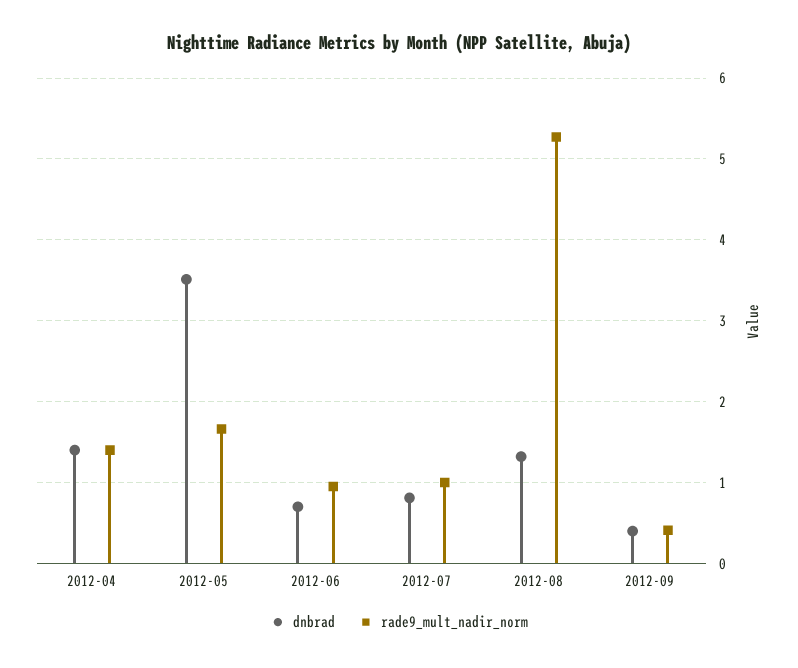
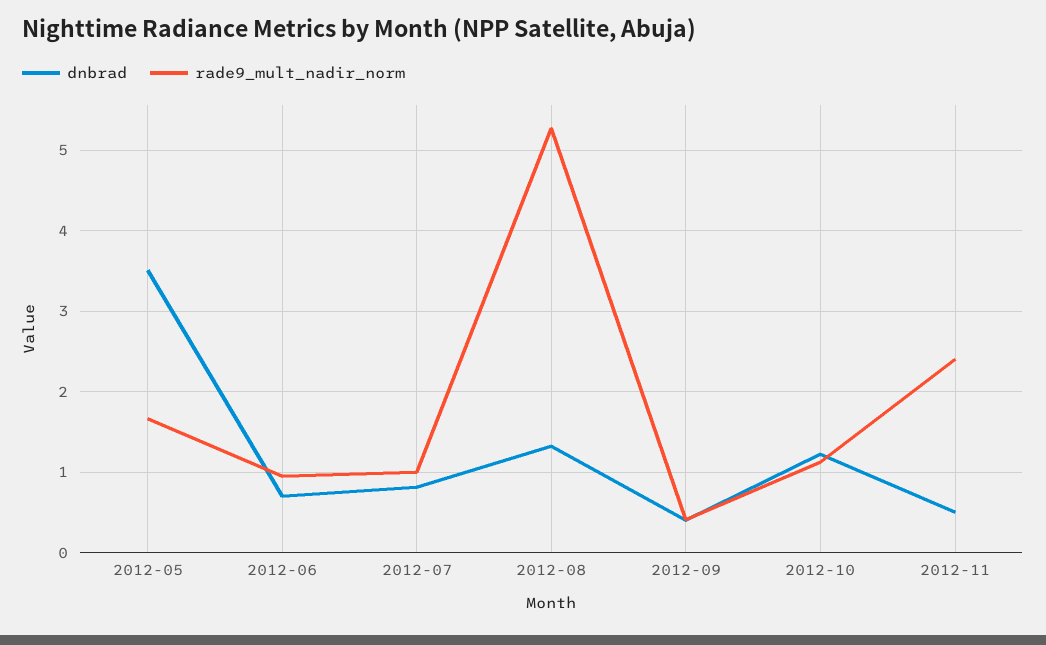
dnbrad, 2012-04: 1.4 -> none
rade9_mult_nadir_norm, 2012-04: 1.4 -> none
dnbrad, 2012-10: none -> 1.2
rade9_mult_nadir_norm, 2012-10: none -> 1.1
dnbrad, 2012-11: none -> 0.5
rade9_mult_nadir_norm, 2012-11: none -> 2.4

